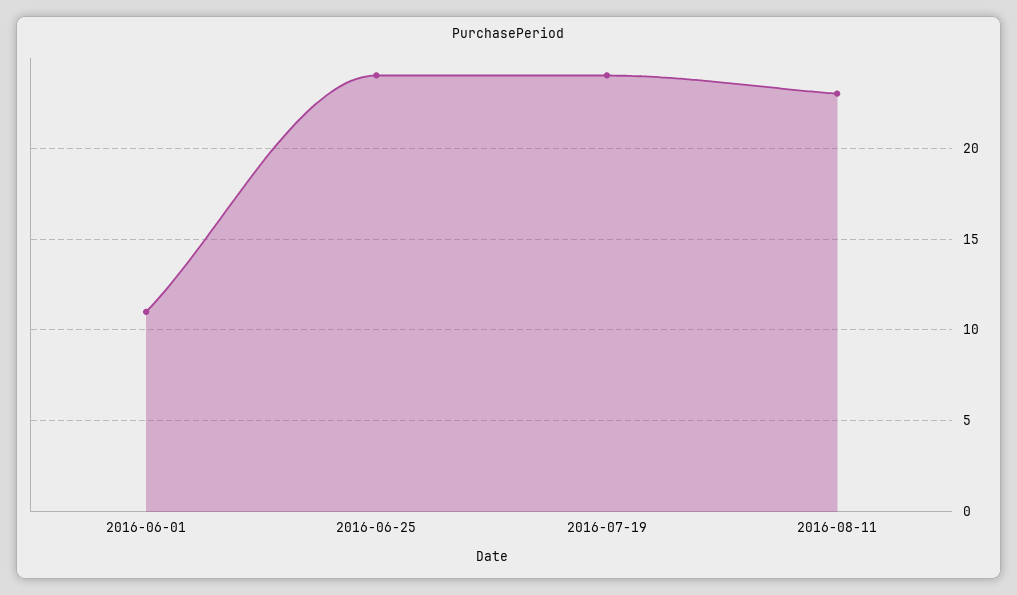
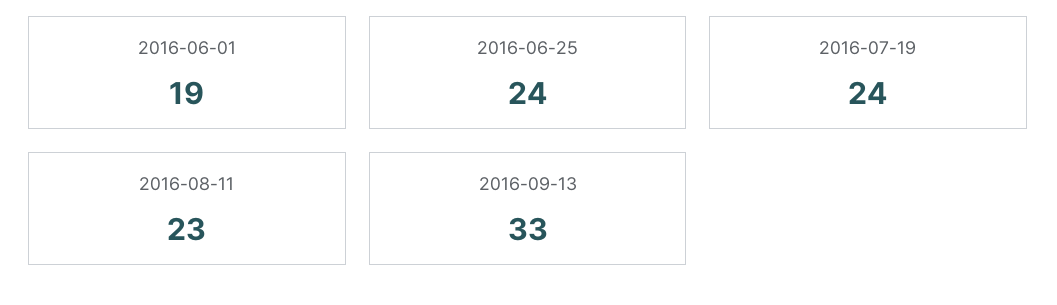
2016-06-01: 11 -> 19
2016-09-13: none -> 33

